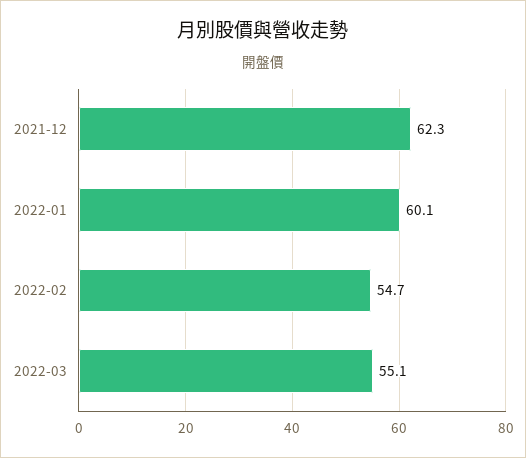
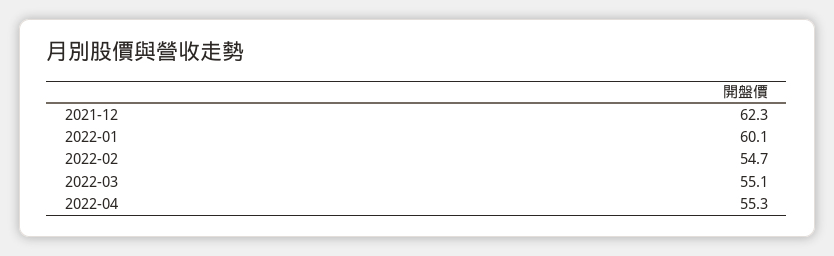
2022-04: none -> 55.3

